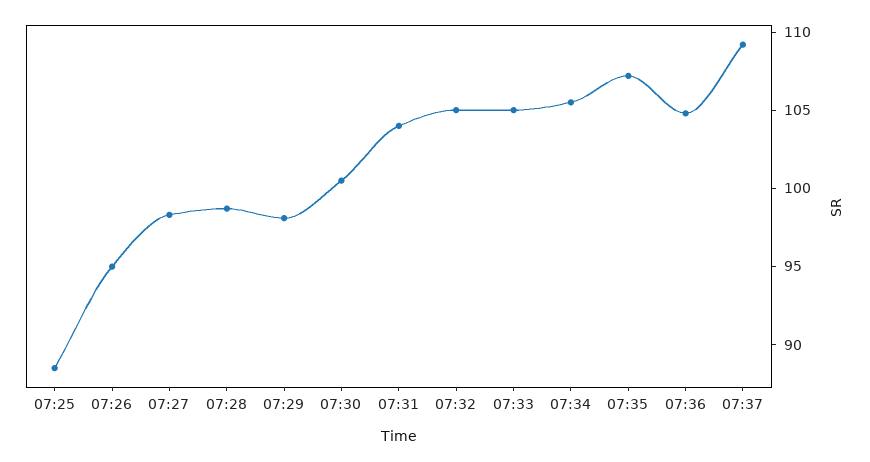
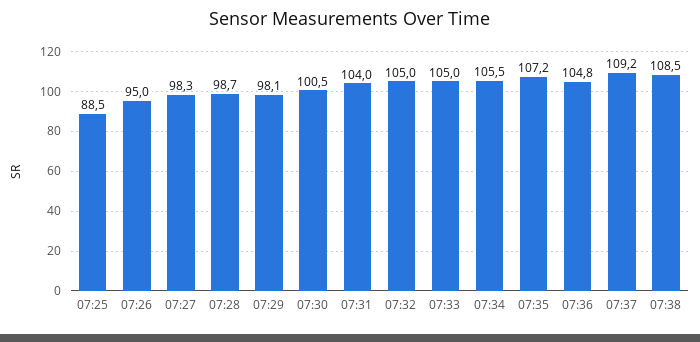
07:38: none -> 108.5

